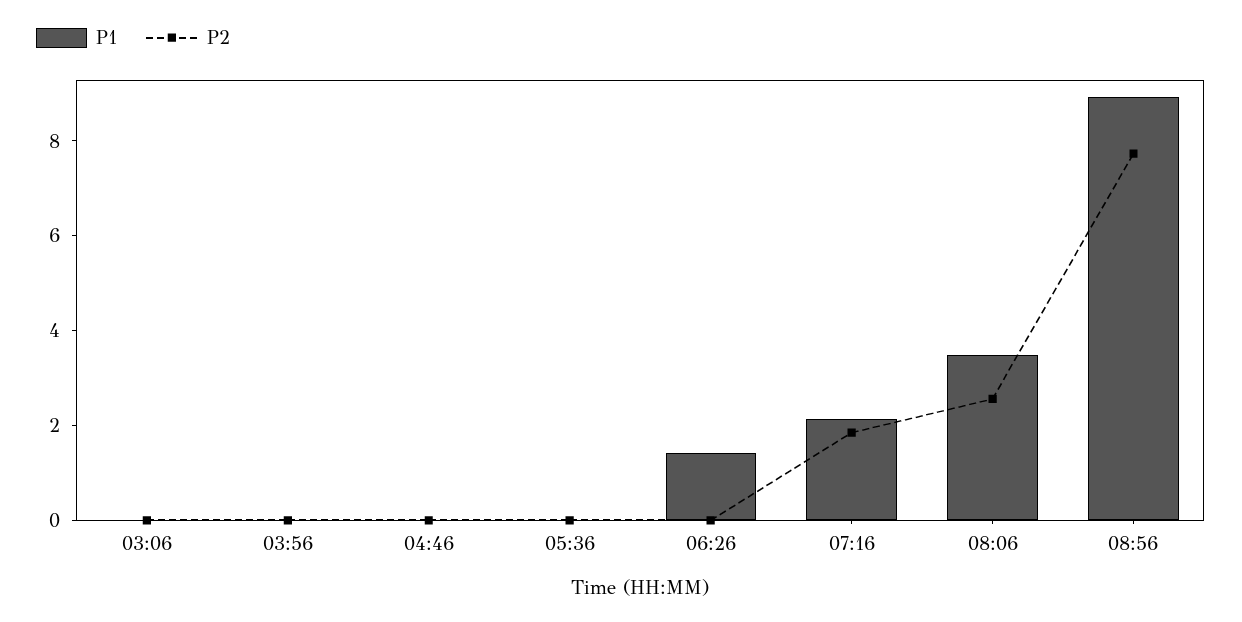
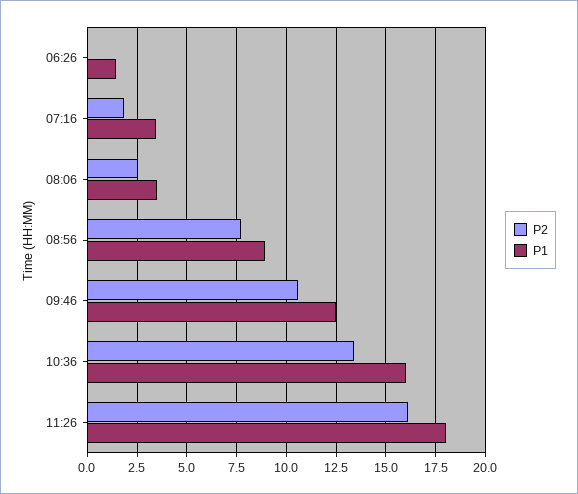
P1, 03:06: 0 -> none
P2, 03:06: 0 -> none
P1, 03:56: 0 -> none
P2, 03:56: 0 -> none
P1, 04:46: 0 -> none
P2, 04:46: 0 -> none
P1, 05:36: 0 -> none
P2, 05:36: 0 -> none
P1, 07:16: 2 -> 3.5
P2, 09:46: none -> 10.5
P1, 09:46: none -> 12.5
P2, 10:36: none -> 13.5
P1, 10:36: none -> 16
P2, 11:26: none -> 16
P1, 11:26: none -> 18

